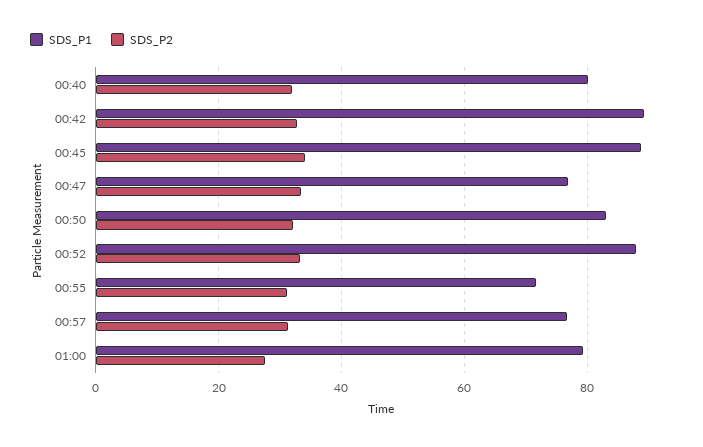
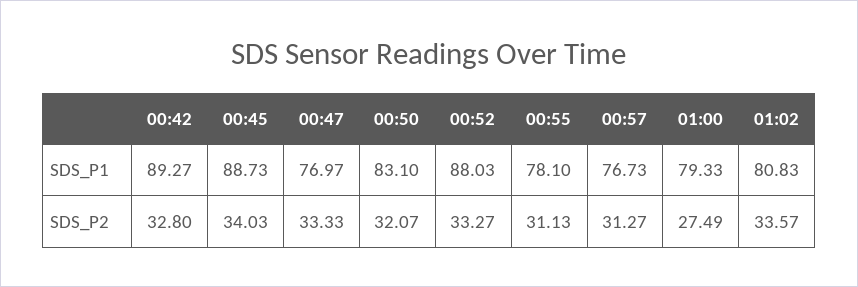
SDS_P1, 00:40: 80 -> none
SDS_P2, 00:40: 32 -> none
SDS_P1, 00:55: 72 -> 78.1
SDS_P1, 01:02: none -> 80.83
SDS_P2, 01:02: none -> 33.57

